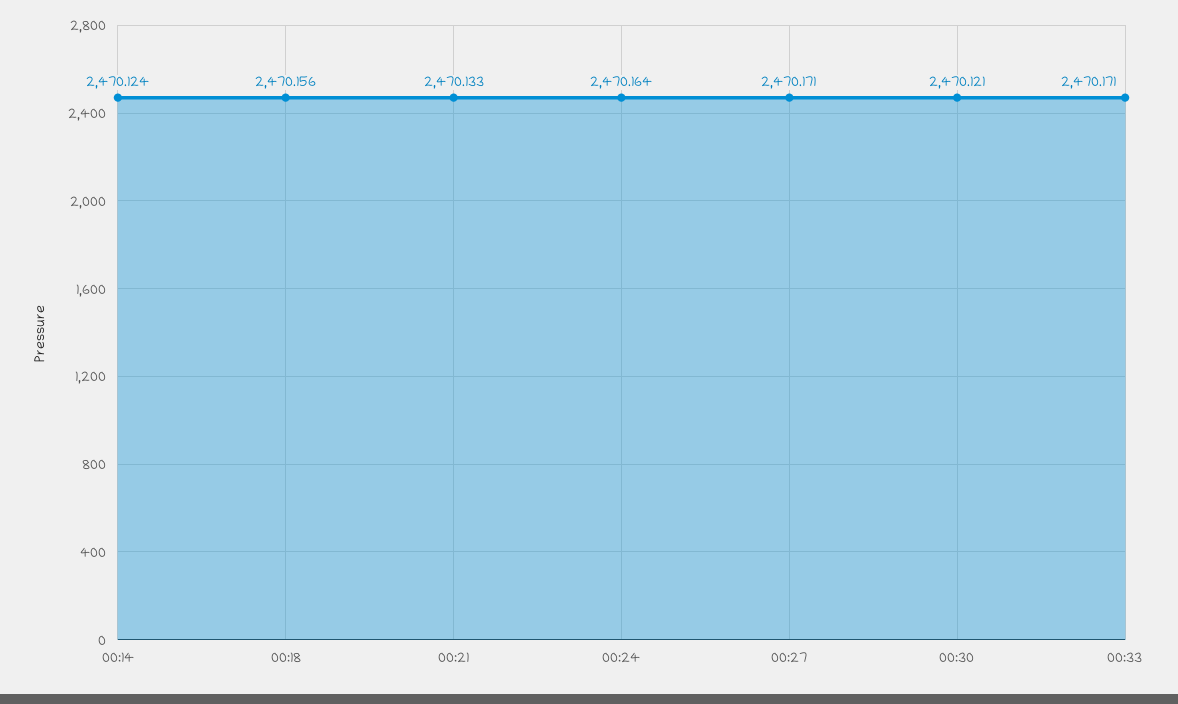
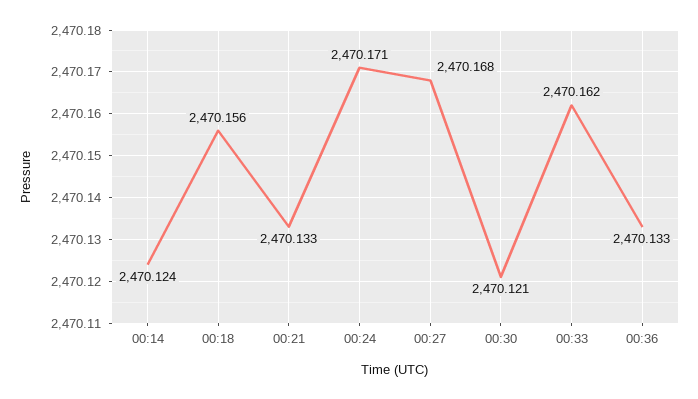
00:24: 2470.164 -> 2470.171
00:27: 2470.171 -> 2470.168
00:33: 2470.171 -> 2470.162
00:36: none -> 2470.133

